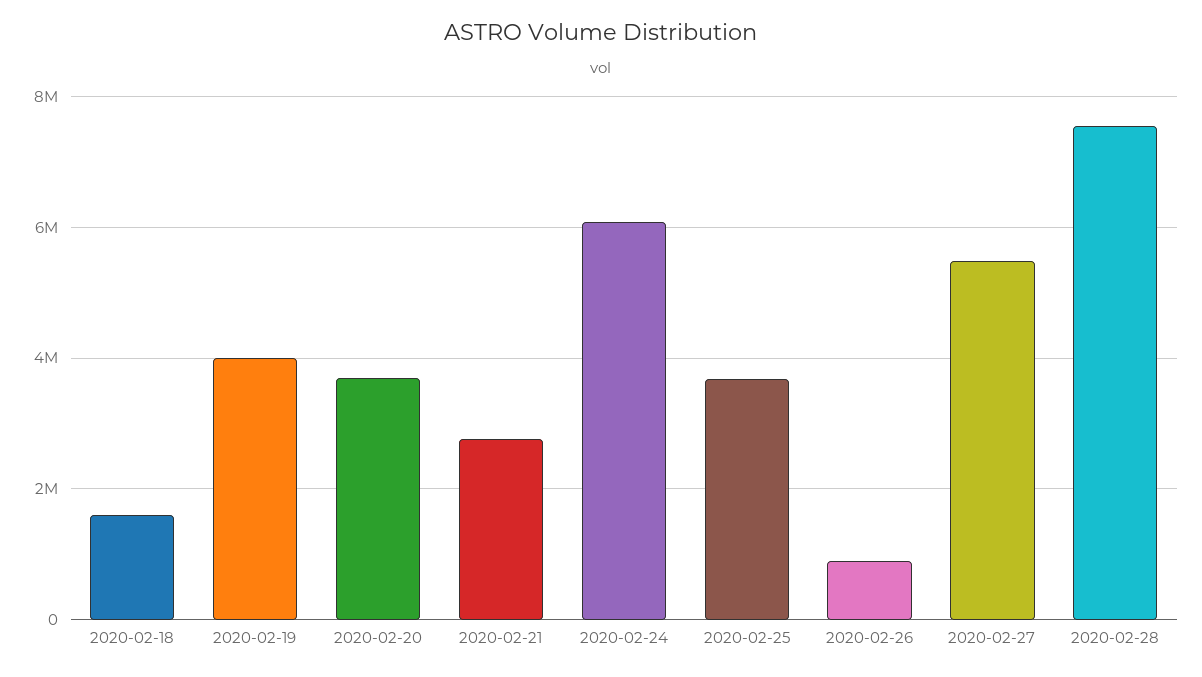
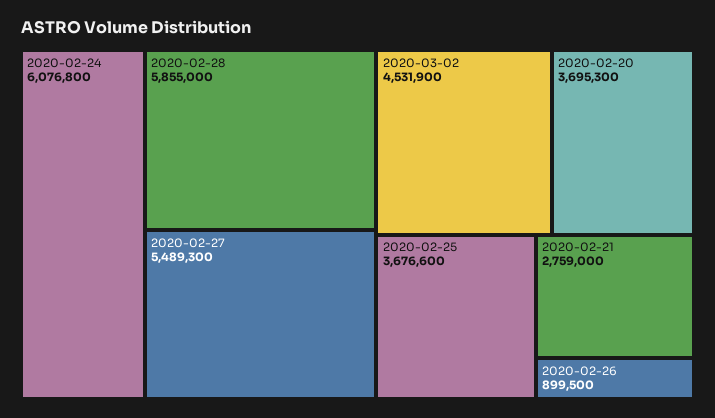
2020-02-18: 1600000 -> none
2020-02-19: 4000000 -> none
2020-02-28: 7600000 -> 5855000
2020-03-02: none -> 4531900

